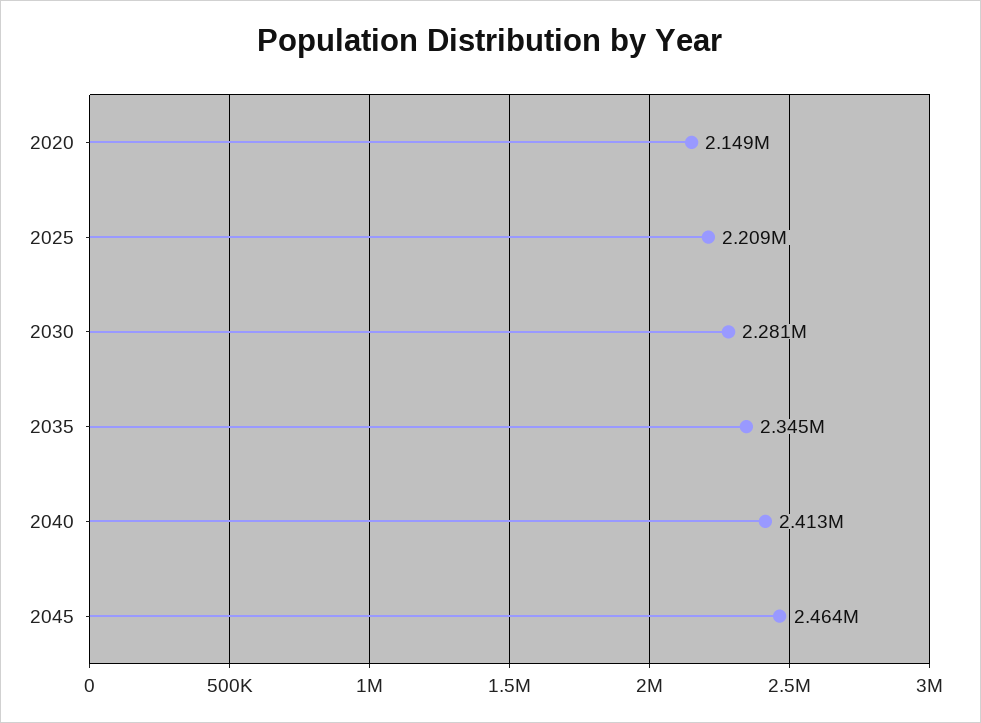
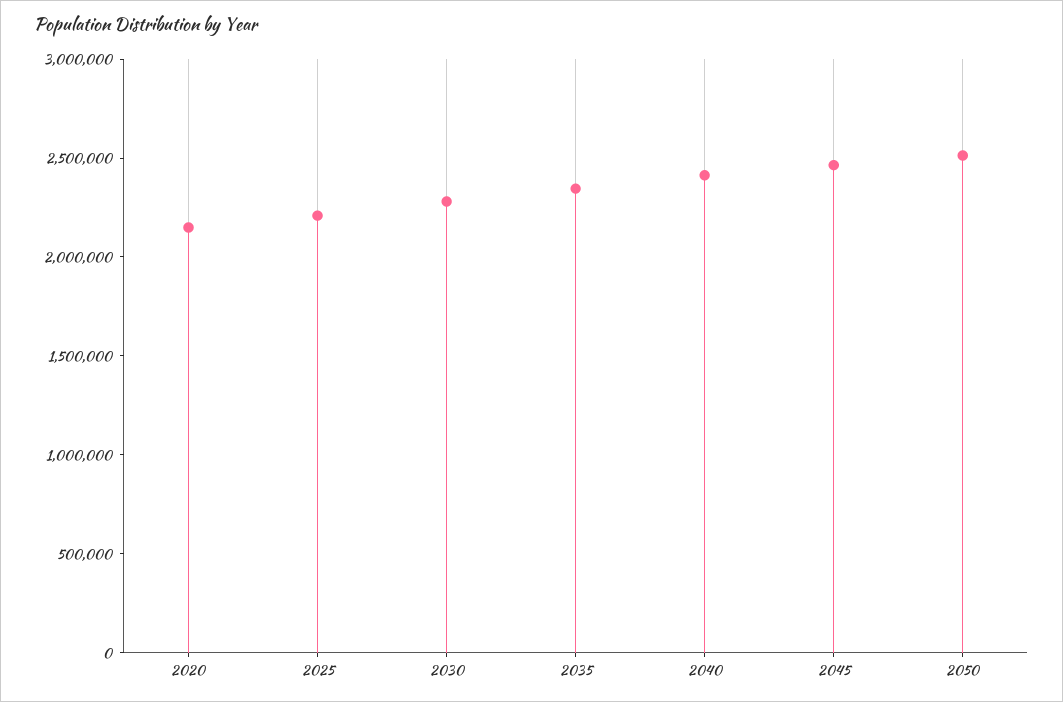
2050: none -> 2500000

